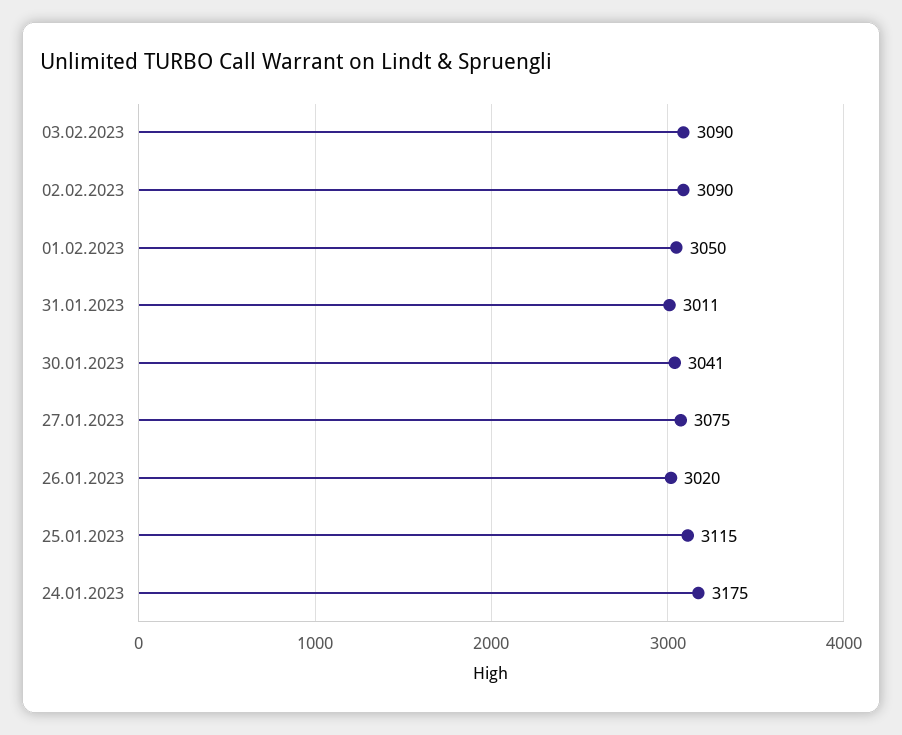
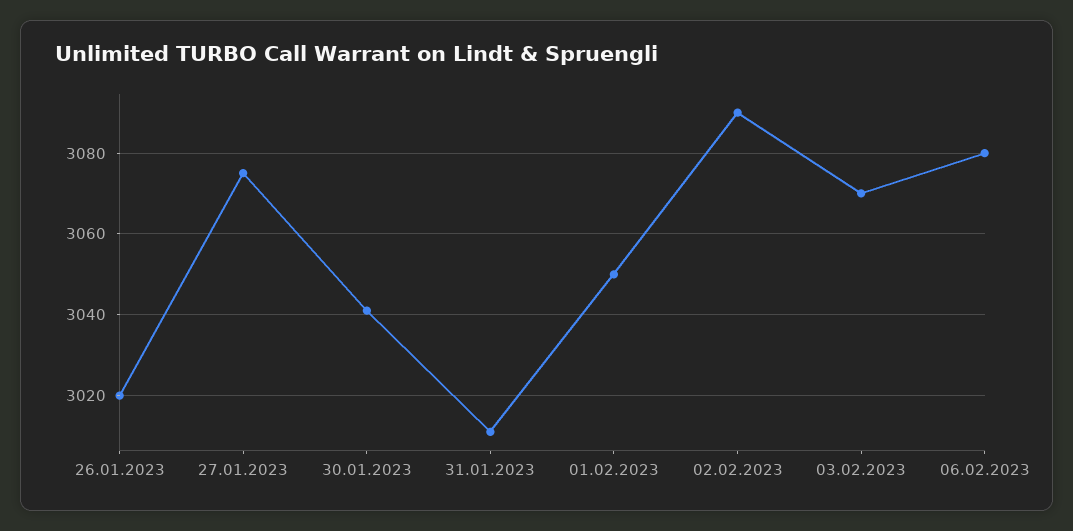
03.02.2023: 3090 -> 3070
25.01.2023: 3115 -> none
24.01.2023: 3175 -> none
06.02.2023: none -> 3080

